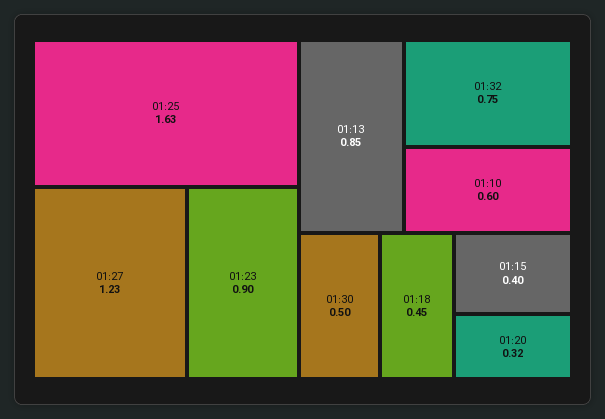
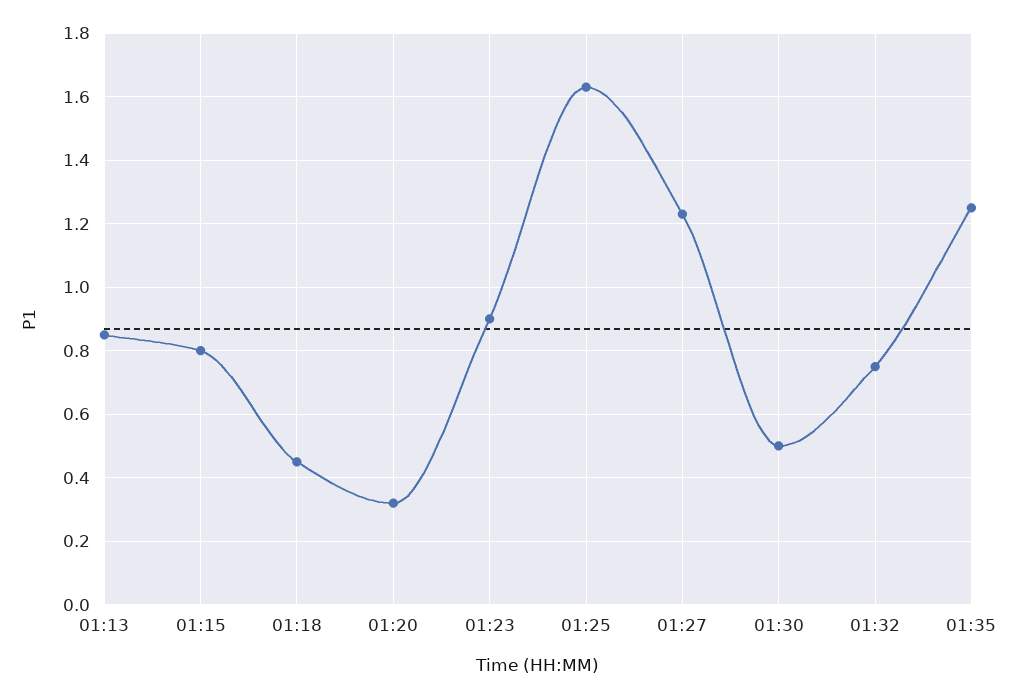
01:10: 0.6 -> none
01:15: 0.4 -> 0.8
01:35: none -> 1.25

